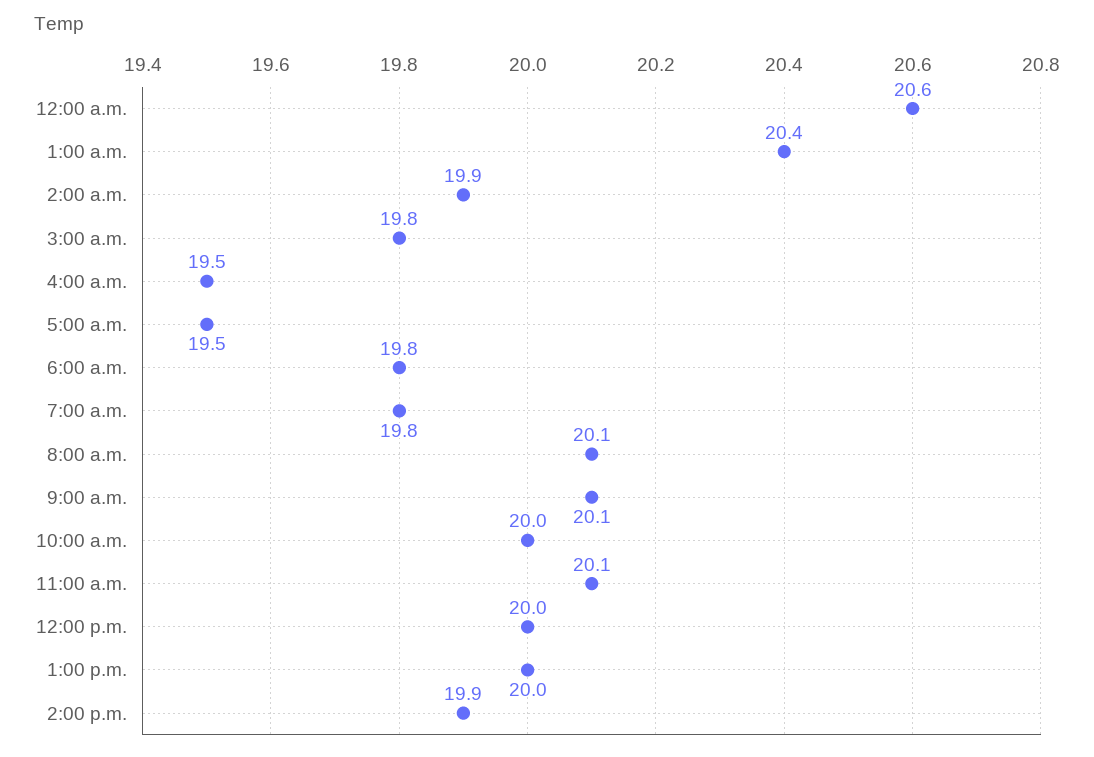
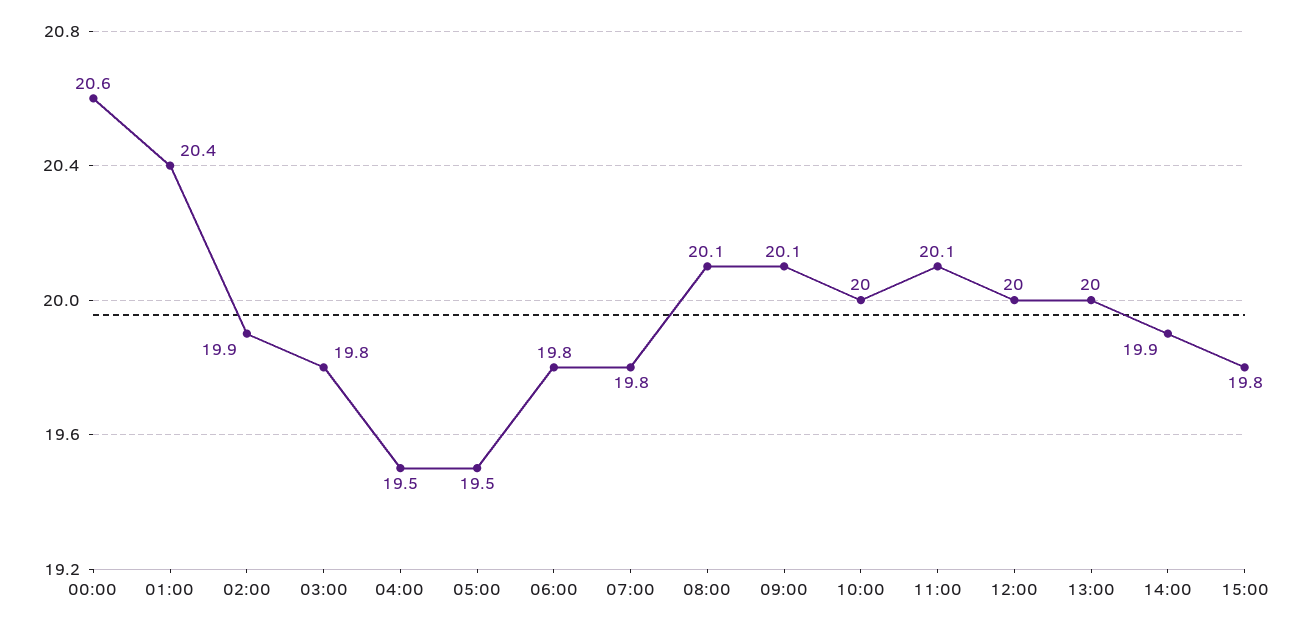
15:00: none -> 19.8

